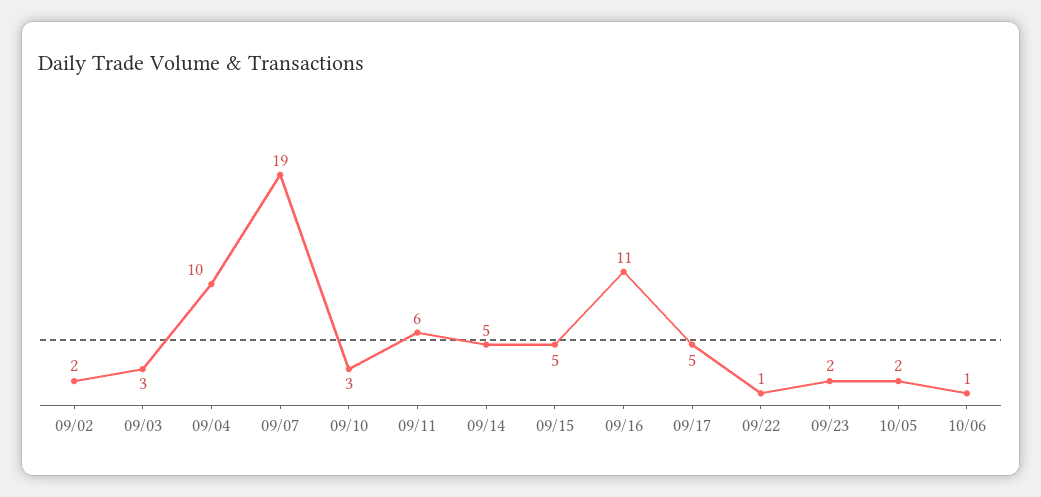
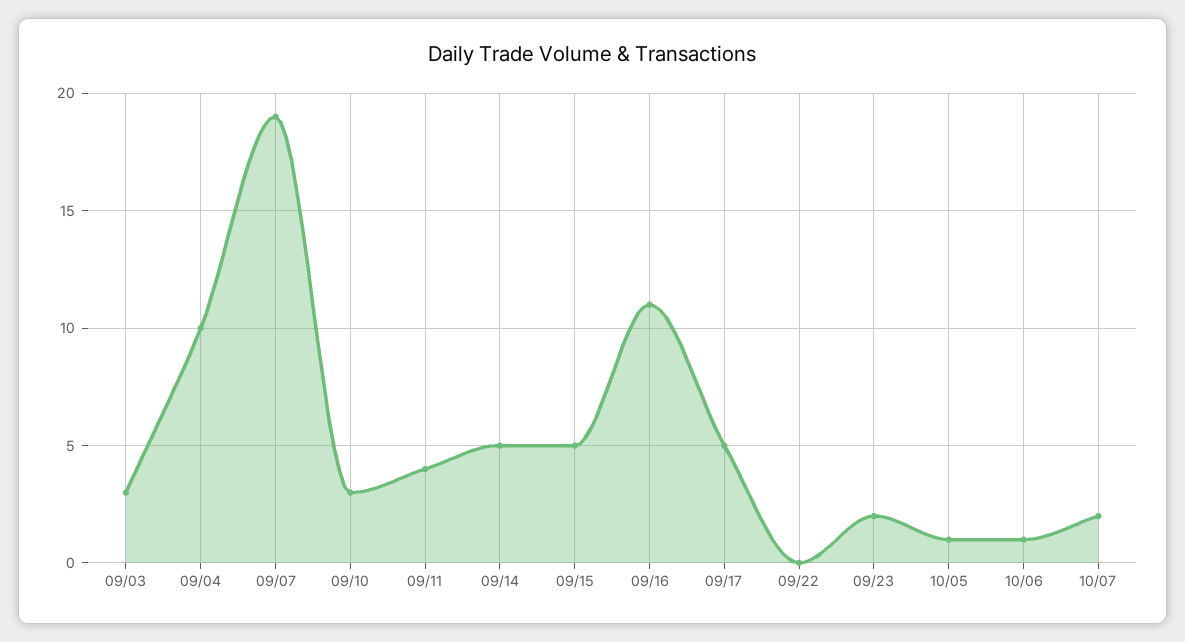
09/02: 2 -> none
09/11: 6 -> 4
09/22: 1 -> 0
10/05: 2 -> 1
10/07: none -> 2

